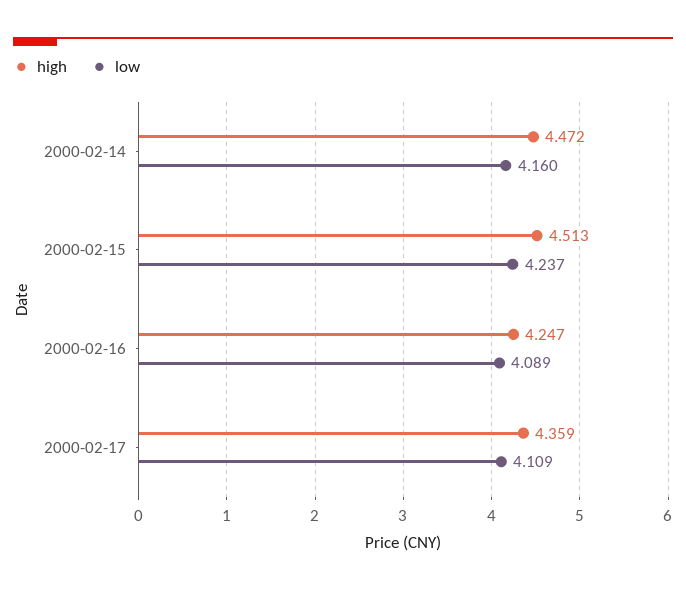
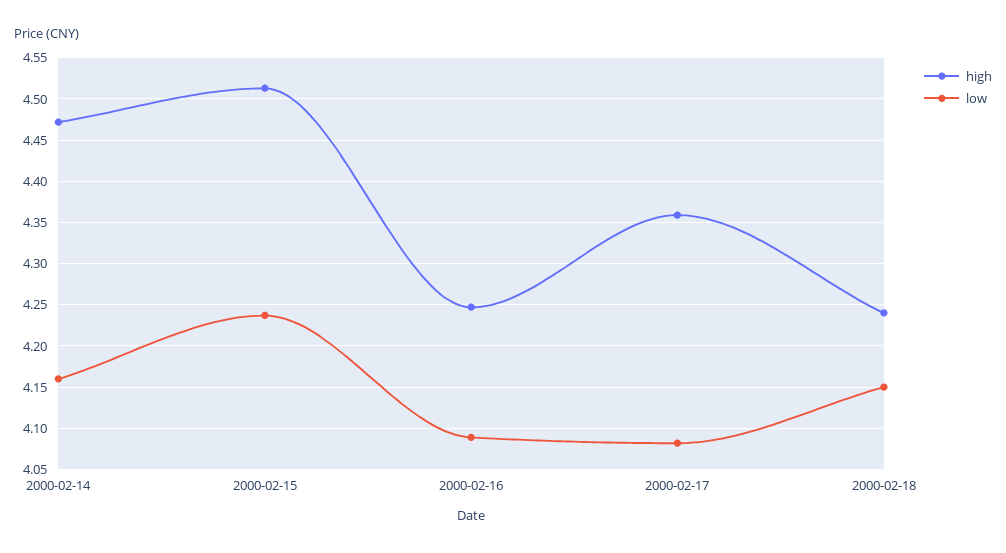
low, 2000-02-17: 4.109 -> 4.08
high, 2000-02-18: none -> 4.24
low, 2000-02-18: none -> 4.15

